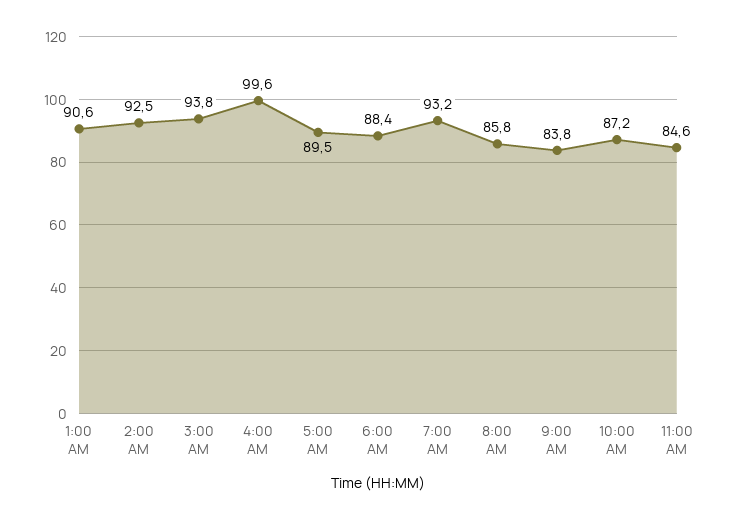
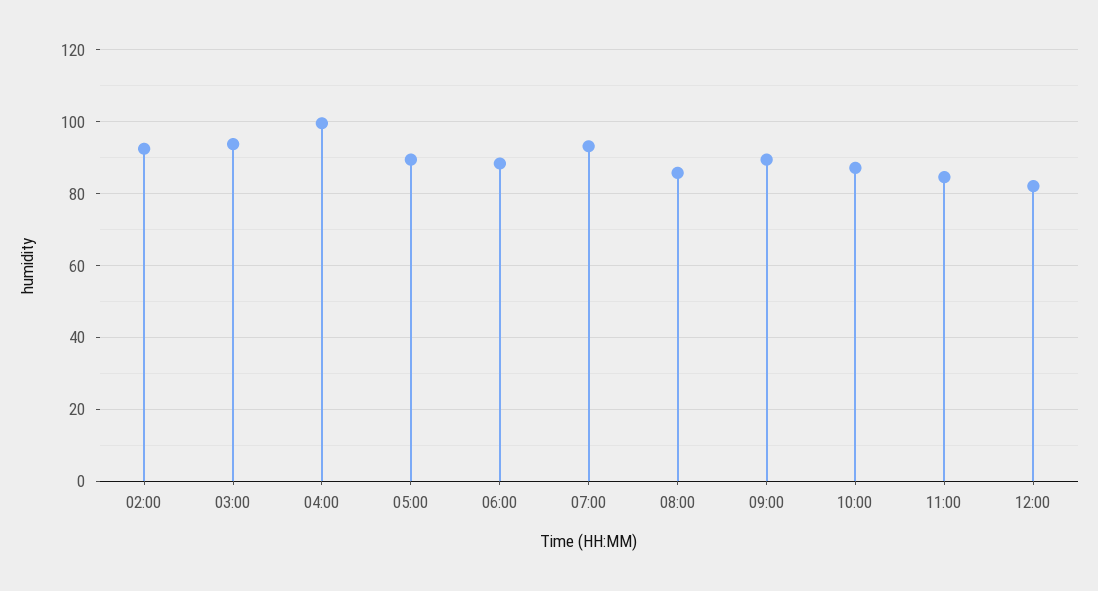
1:00 AM: 90.6 -> none
9:00 AM: 83.8 -> 90
12:00: none -> 82

